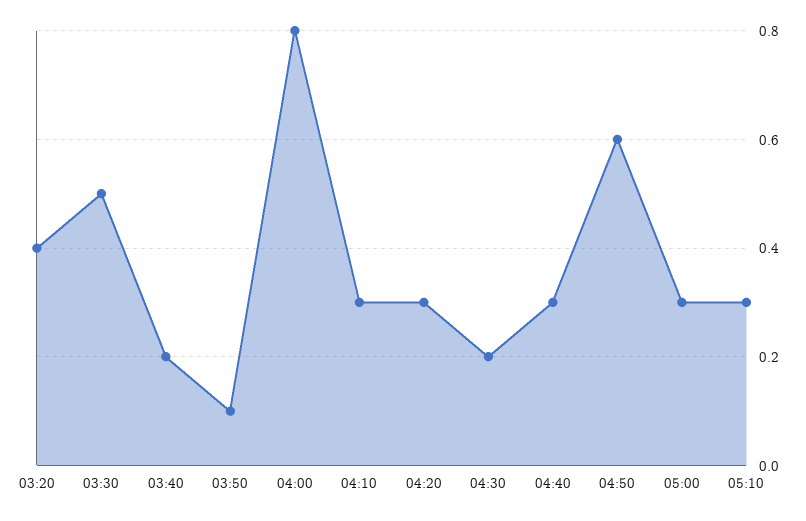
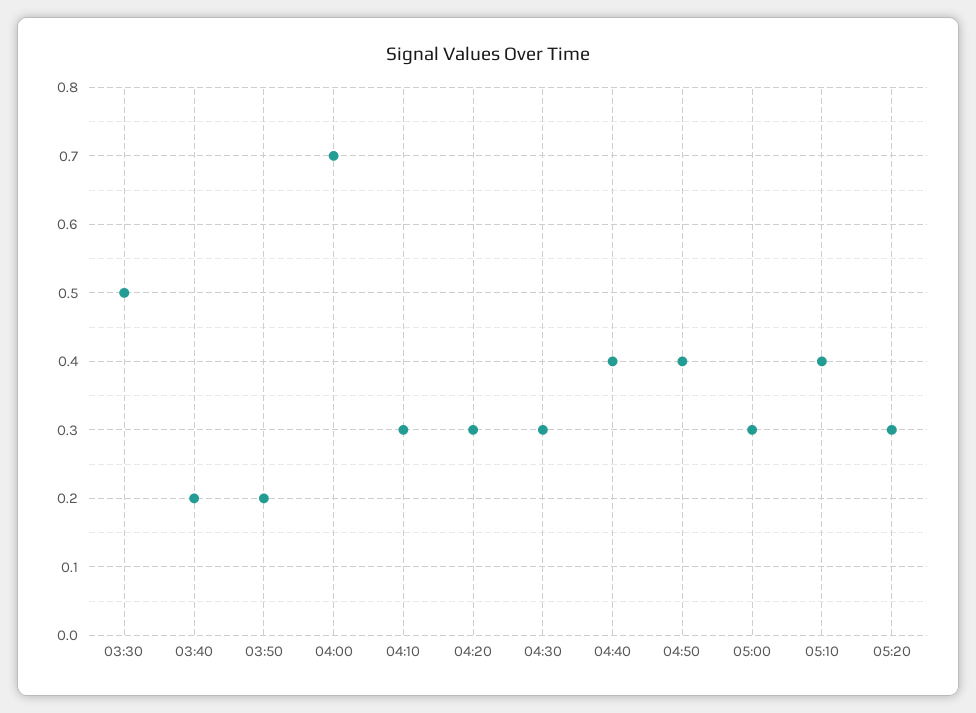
03:20: 0.4 -> none
03:50: 0.1 -> 0.2
04:00: 0.8 -> 0.7
04:30: 0.2 -> 0.3
04:40: 0.3 -> 0.4
04:50: 0.6 -> 0.4
05:10: 0.3 -> 0.4
05:20: none -> 0.3

